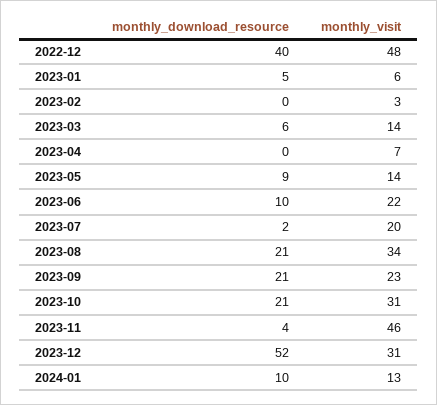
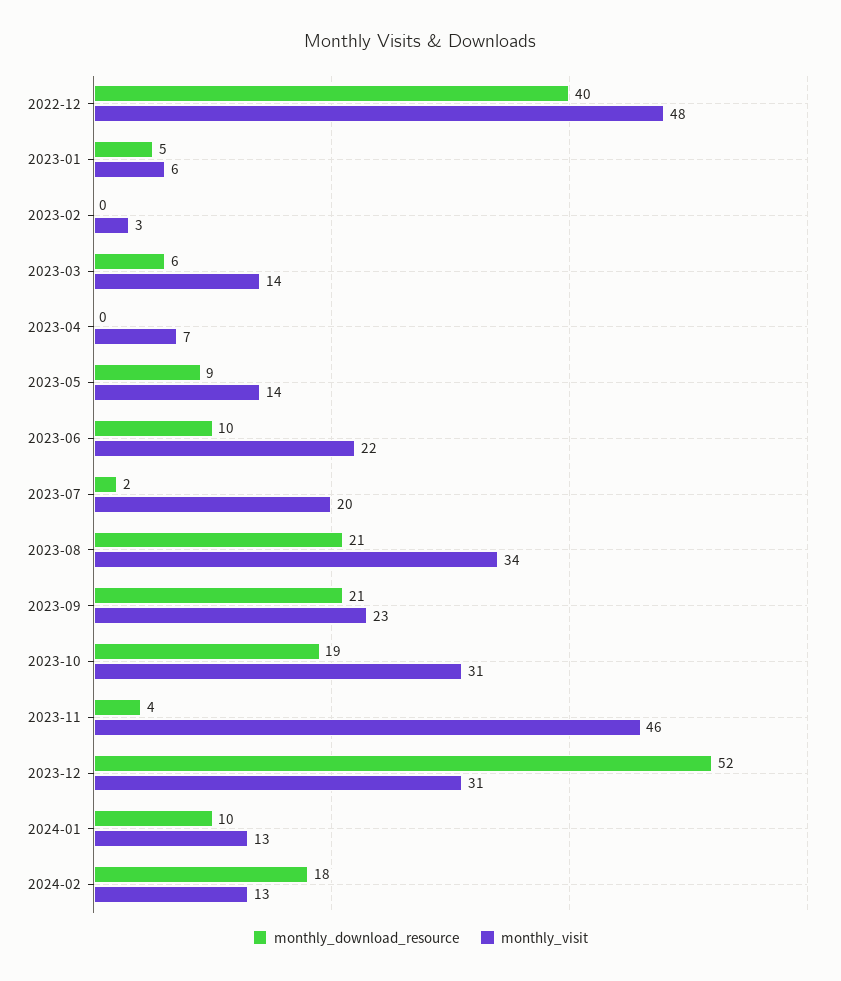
monthly_download_resource, 2023-10: 21 -> 19
monthly_download_resource, 2024-02: none -> 18
monthly_visit, 2024-02: none -> 13

